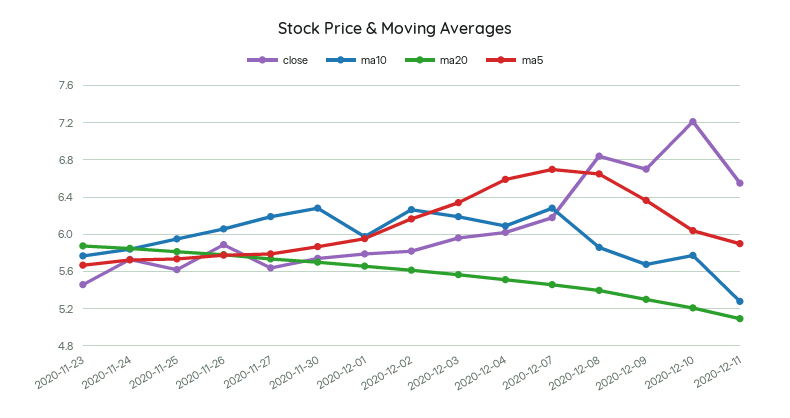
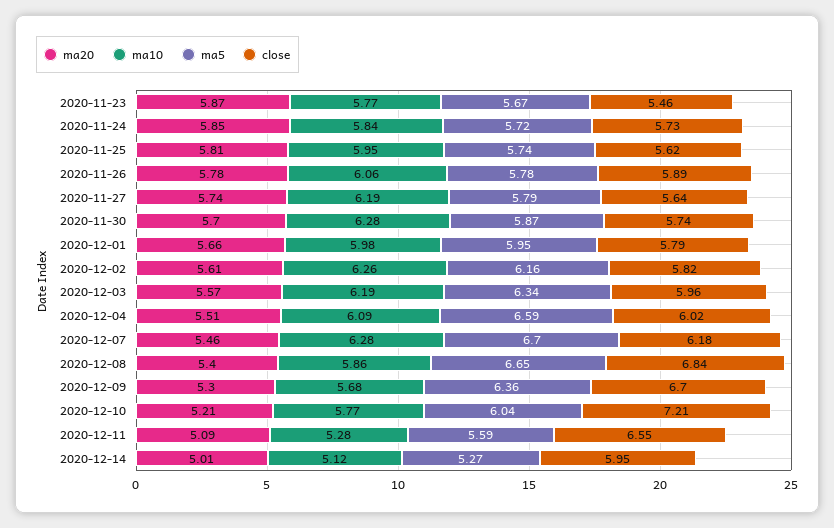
ma5, 2020-12-11: 5.9 -> 5.59
ma20, 2020-12-14: none -> 5.01
ma10, 2020-12-14: none -> 5.12
ma5, 2020-12-14: none -> 5.27
close, 2020-12-14: none -> 5.95

